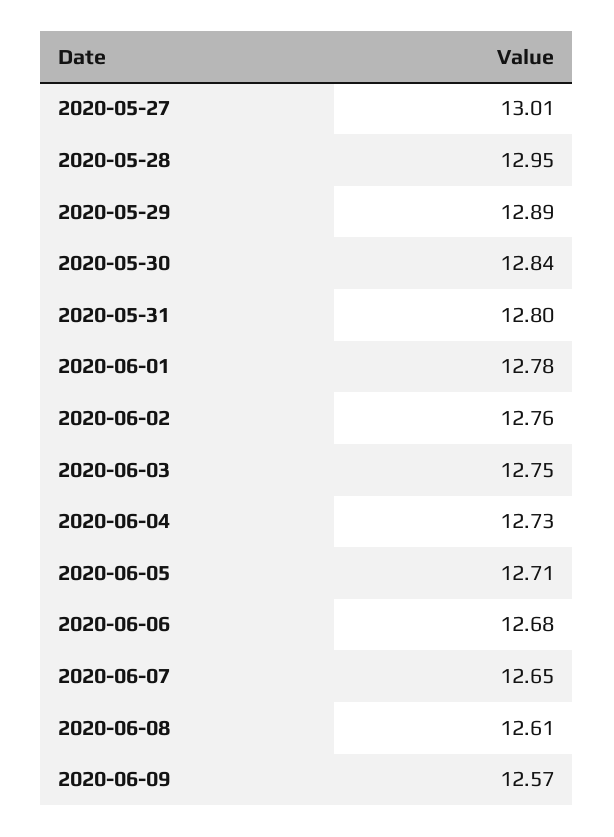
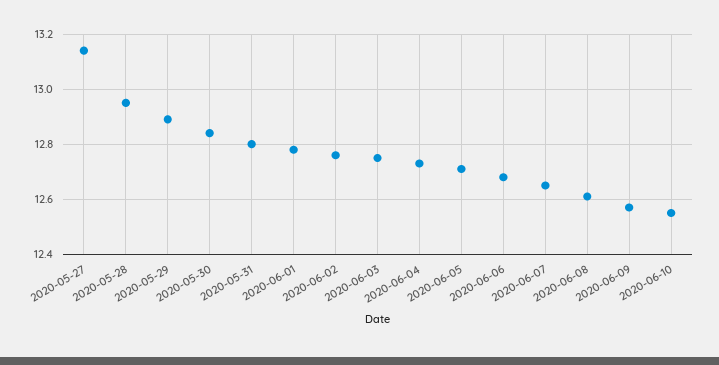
2020-05-27: 13.01 -> 13.15
2020-06-10: none -> 12.55

